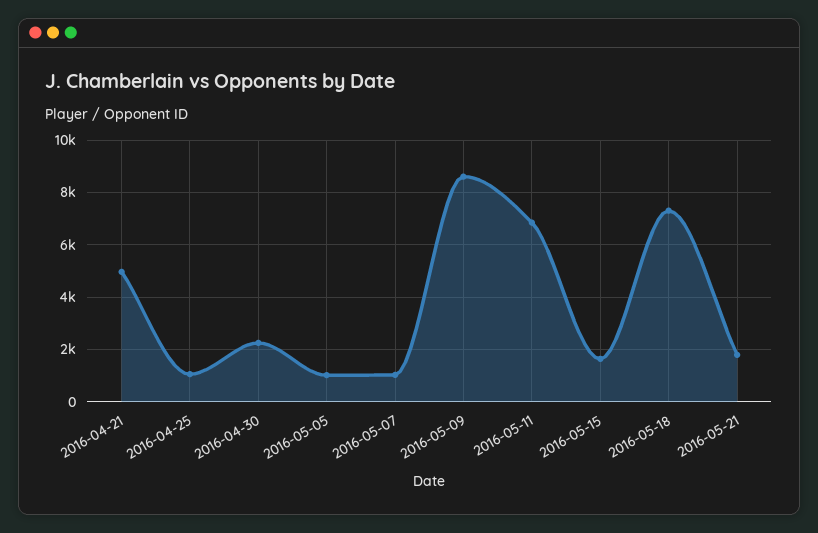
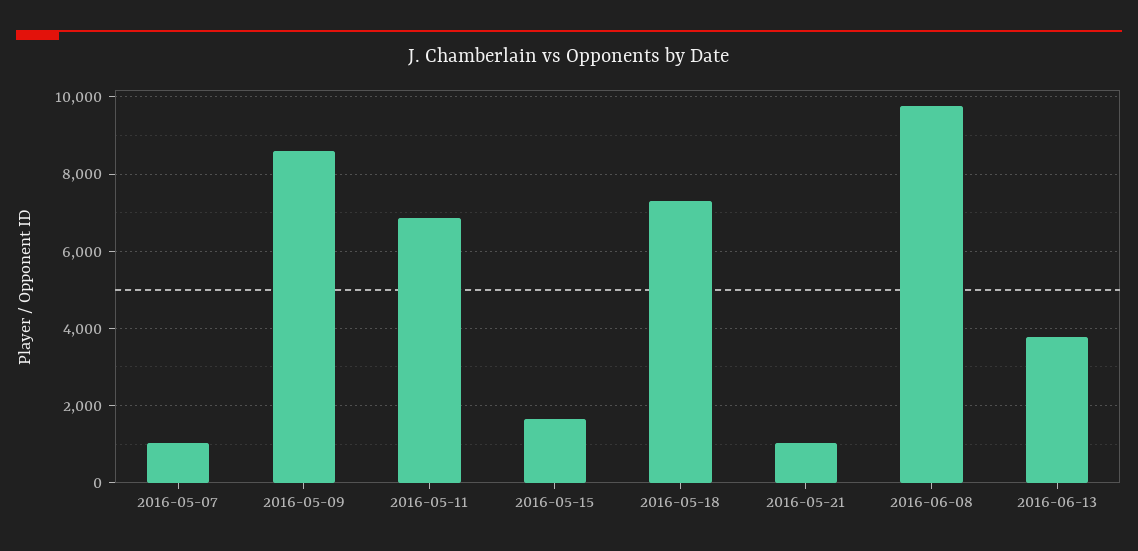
2016-04-21: 5000 -> none
2016-04-25: 1000 -> none
2016-04-30: 2250 -> none
2016-05-05: 1000 -> none
2016-05-21: 1750 -> 1000
2016-06-08: none -> 9800
2016-06-13: none -> 3800

